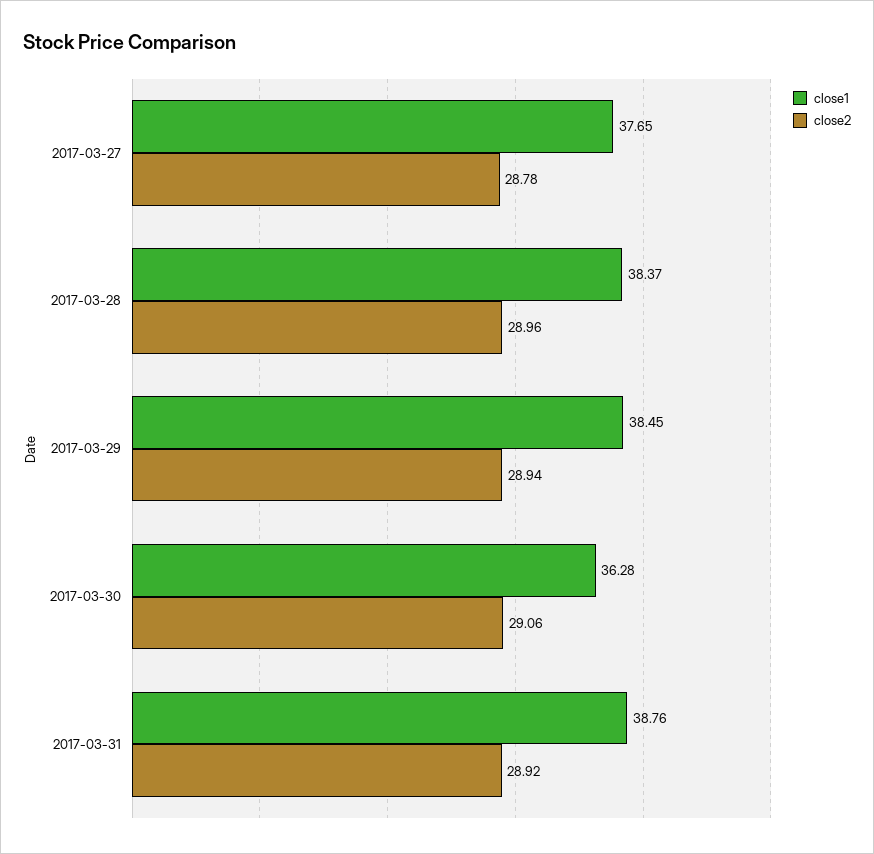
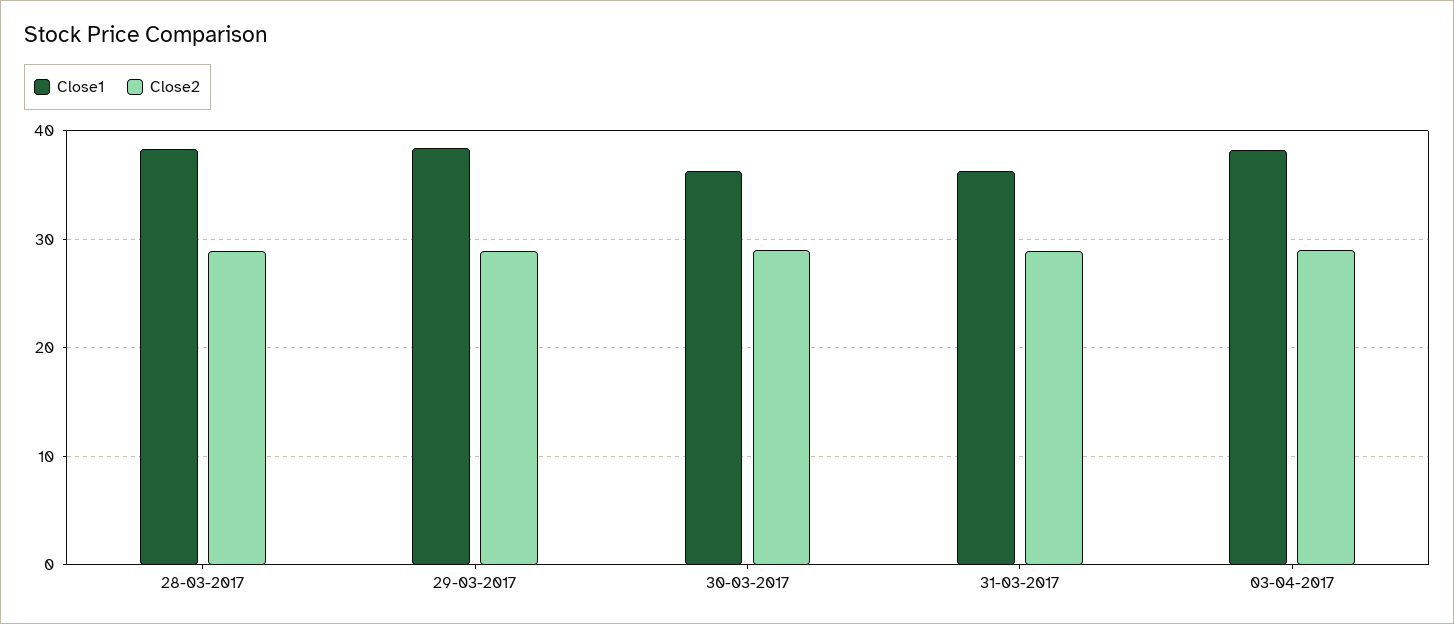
close1, 2017-03-27: 37.65 -> none
close2, 2017-03-27: 28.78 -> none
close1, 2017-03-31: 38.76 -> 36
close1, 03-04-2017: none -> 38
close2, 03-04-2017: none -> 29

